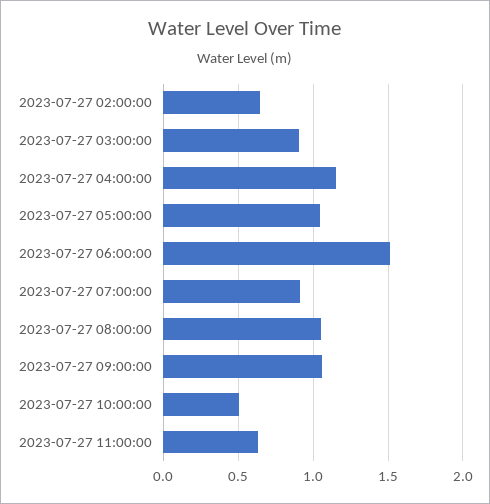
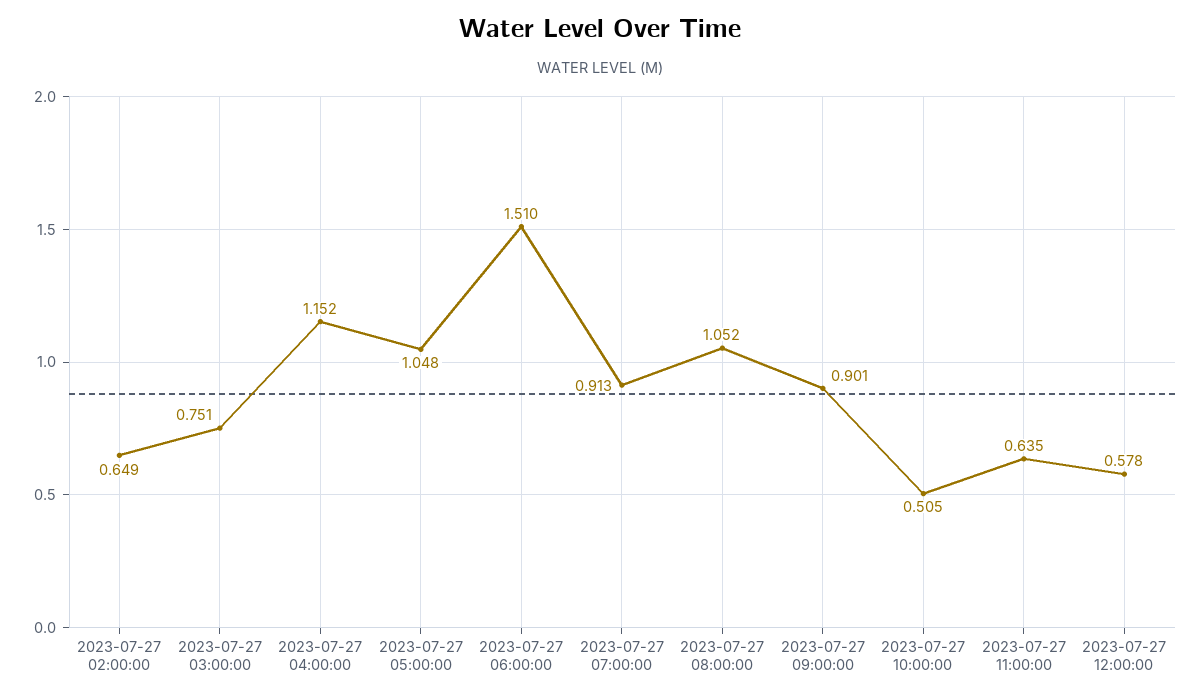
2023-07-27 03:00:00: 0.9 -> 0.751
2023-07-27 09:00:00: 1.05 -> 0.901
2023-07-27 12:00:00: none -> 0.578

